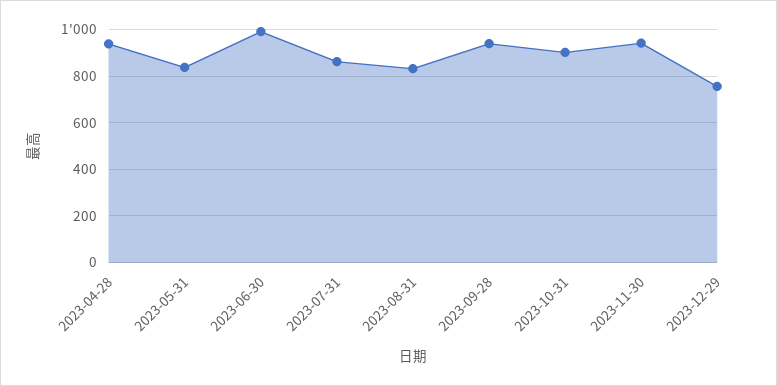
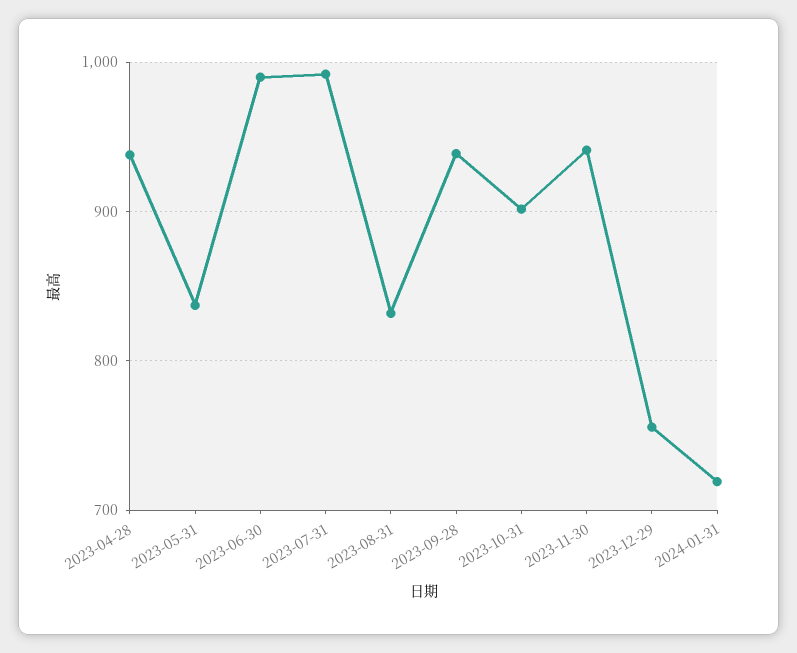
2023-07-31: 850 -> 990
2024-01-31: none -> 720

